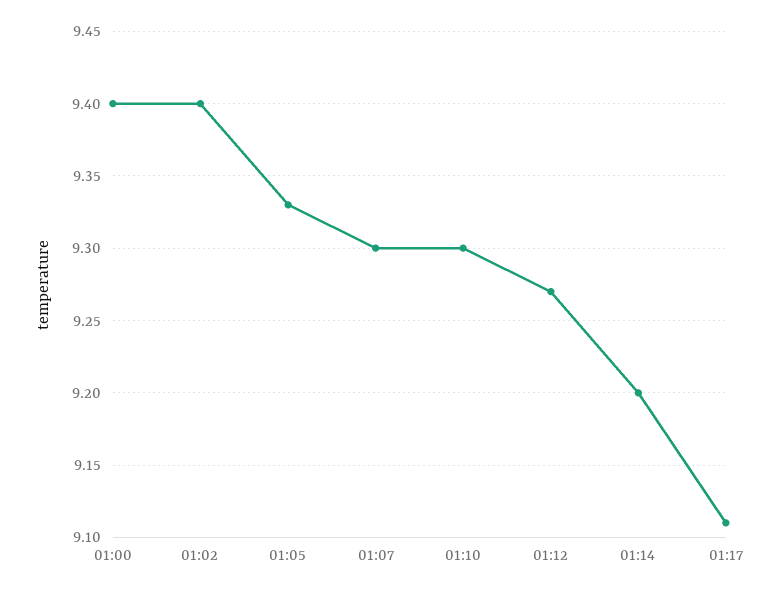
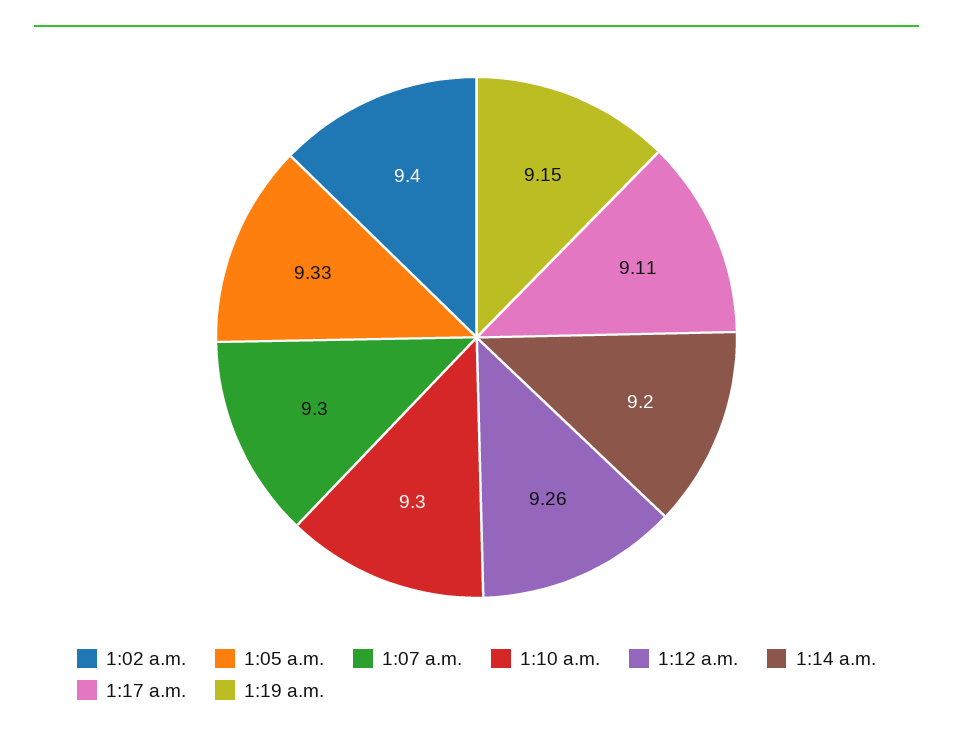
01:00: 9.4 -> none
01:12: 9.27 -> 9.26
1:19 a.m.: none -> 9.15

